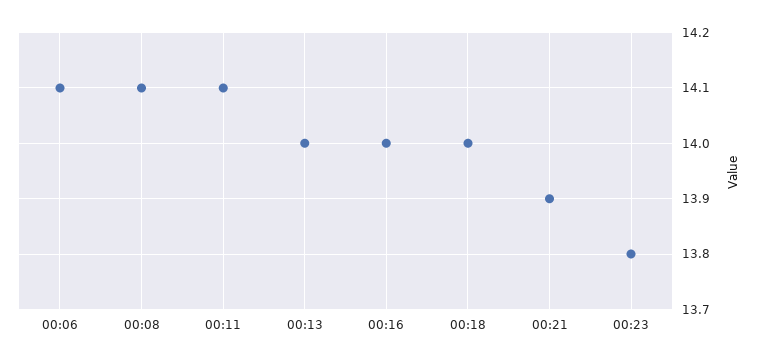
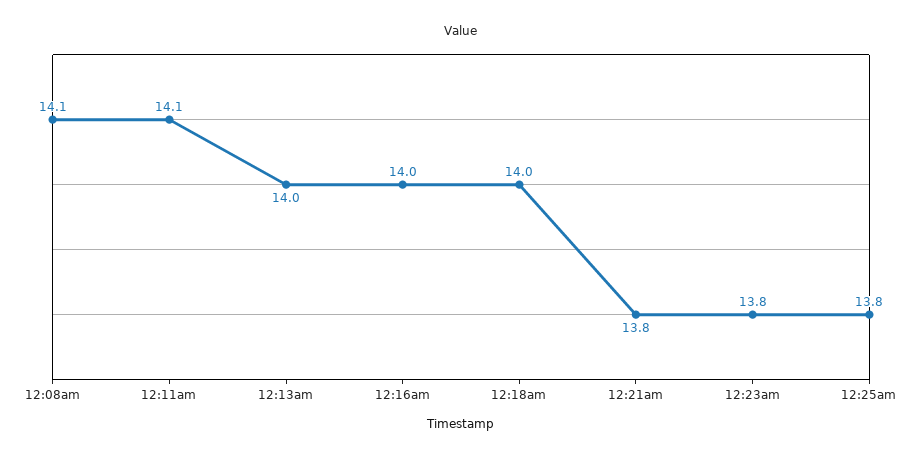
00:06: 14.1 -> none
00:21: 13.9 -> 13.8
12:25am: none -> 13.8

